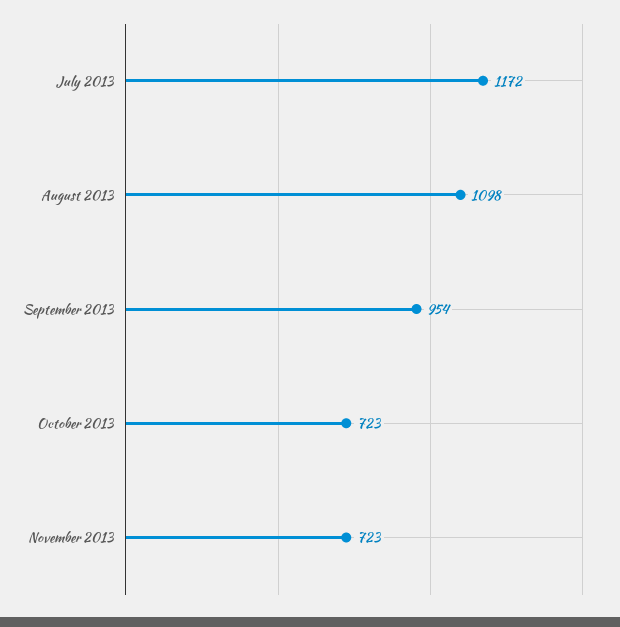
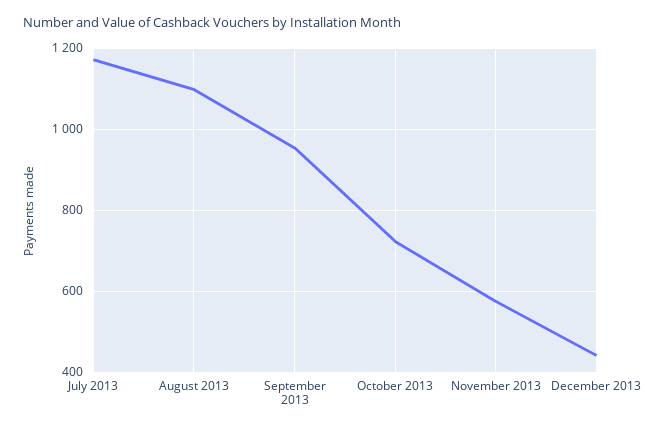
November 2013: 723 -> 580
December 2013: none -> 440

